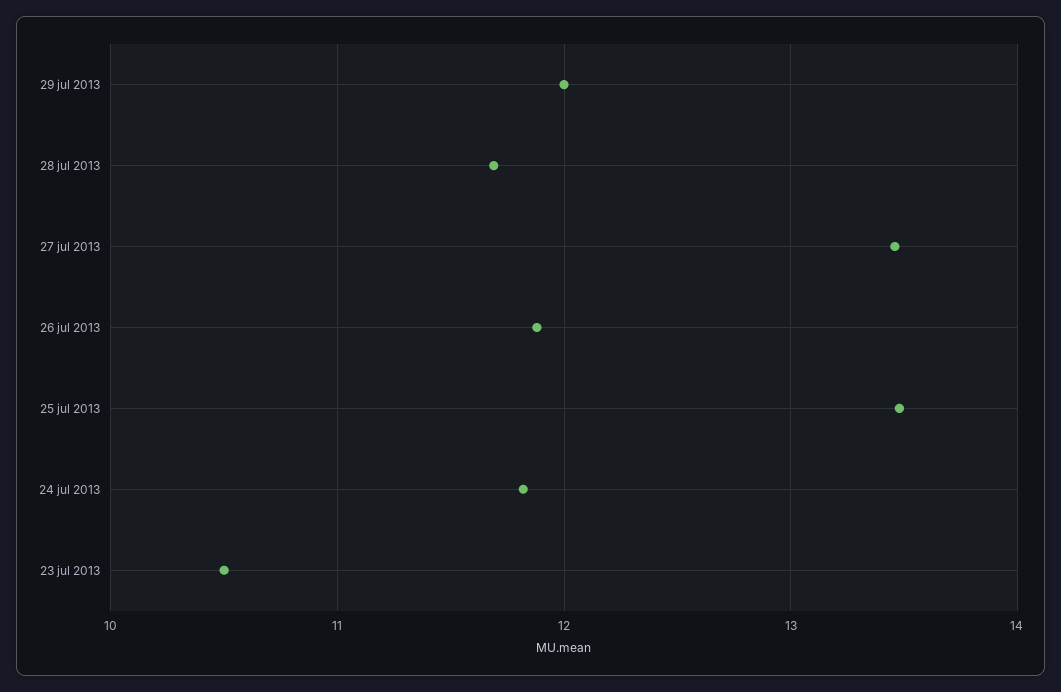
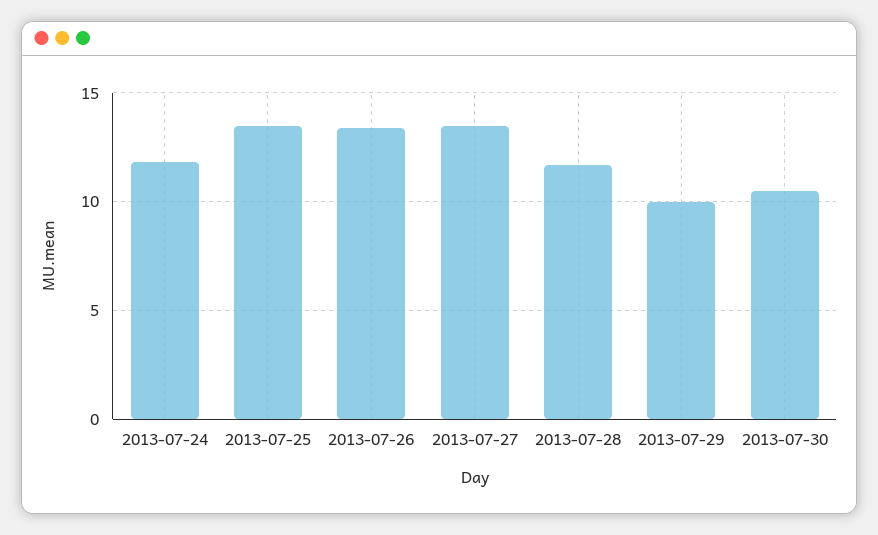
29 jul 2013: 12 -> 10
26 jul 2013: 11.9 -> 13.5
23 jul 2013: 10.5 -> none
2013-07-30: none -> 10.5

